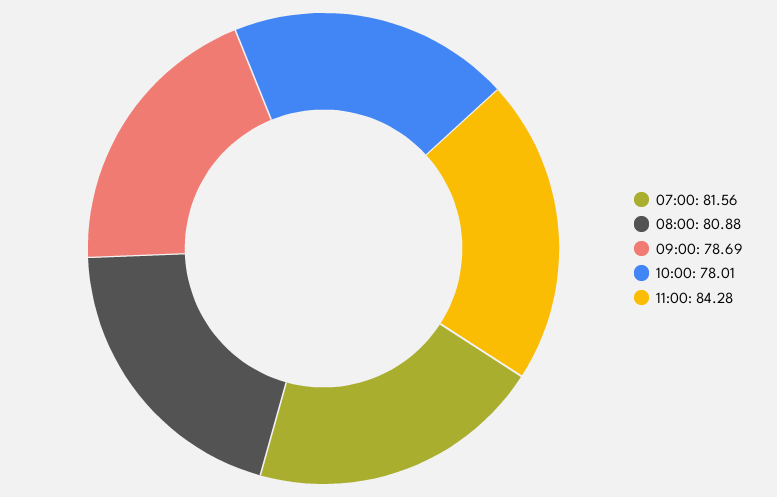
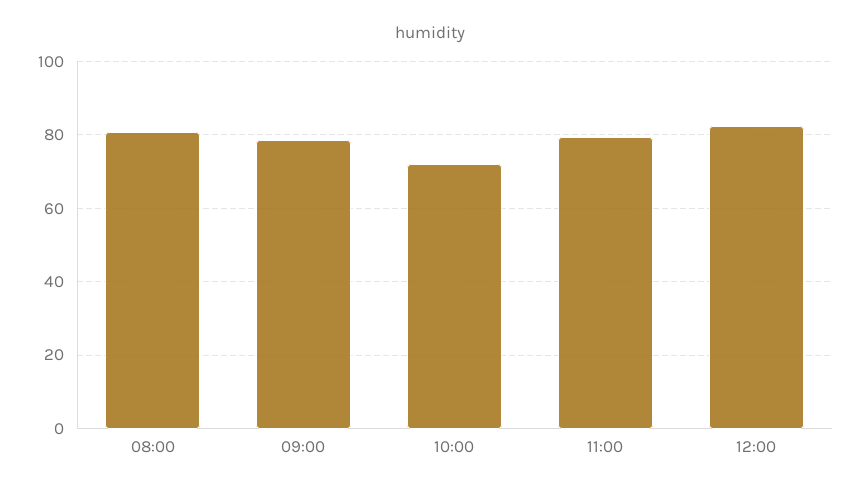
07:00: 81.56 -> none
10:00: 78.01 -> 72
11:00: 84.28 -> 80
12:00: none -> 82

